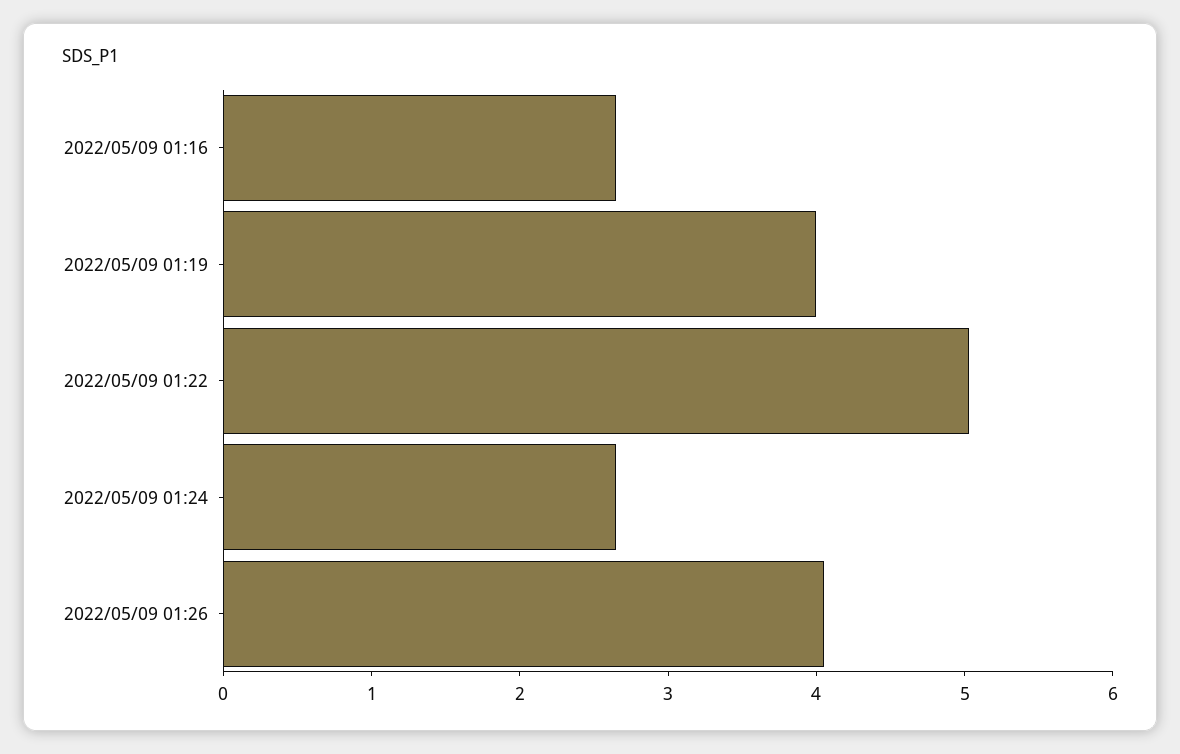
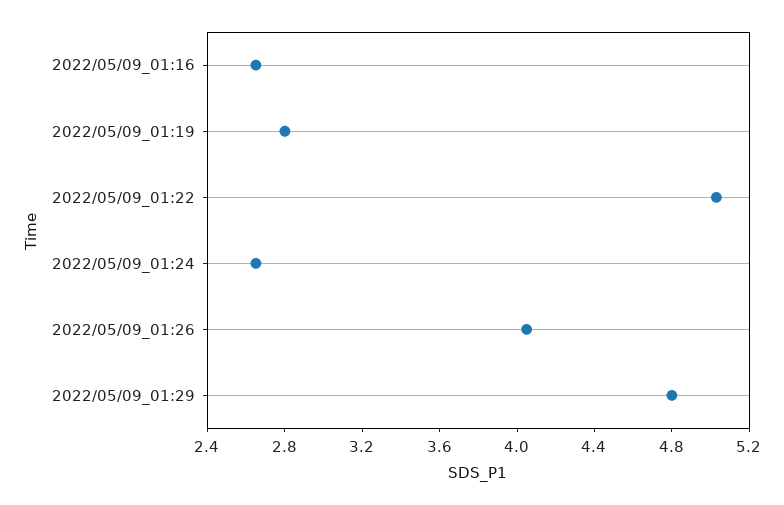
2022/05/09 01:19: 4 -> 2.8
2022/05/09_01:29: none -> 4.8

